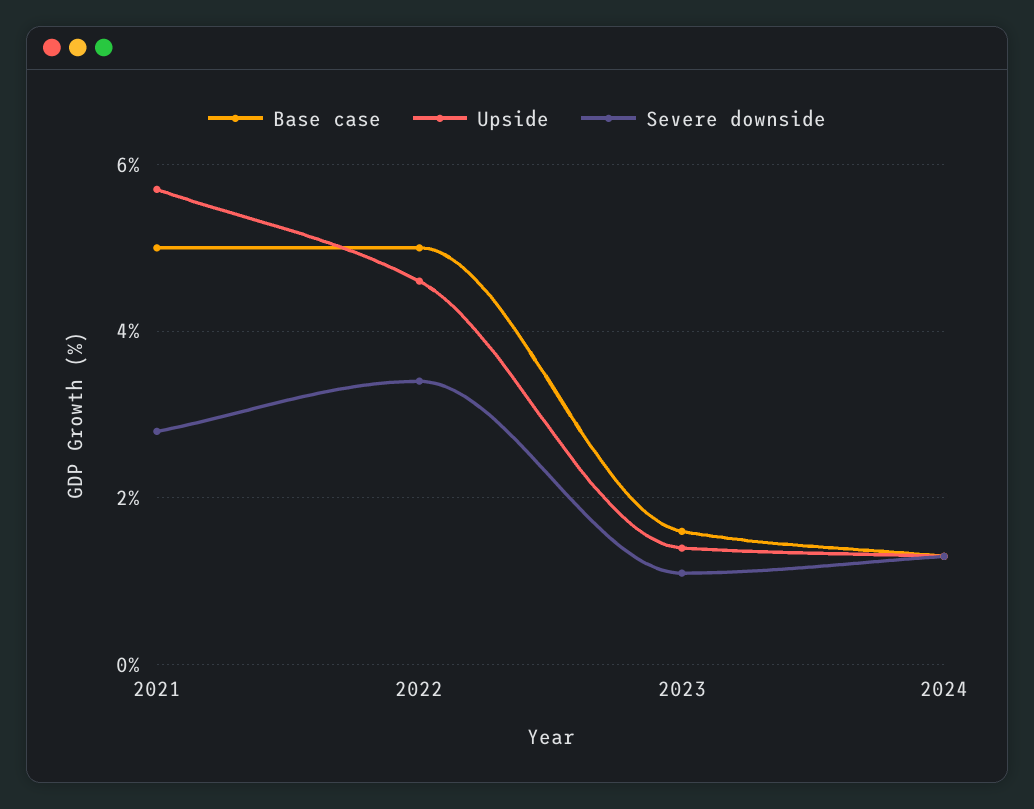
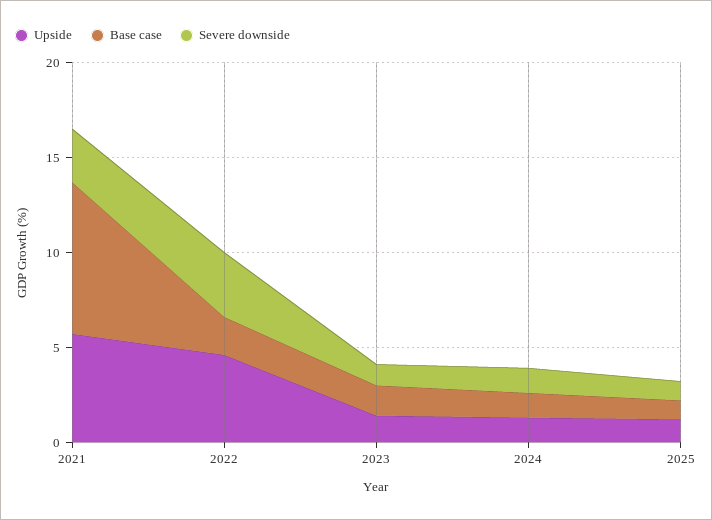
Base case, 2021: 5 -> 8
Base case, 2022: 5 -> 2
Upside, 2025: none -> 1
Base case, 2025: none -> 1
Severe downside, 2025: none -> 1

